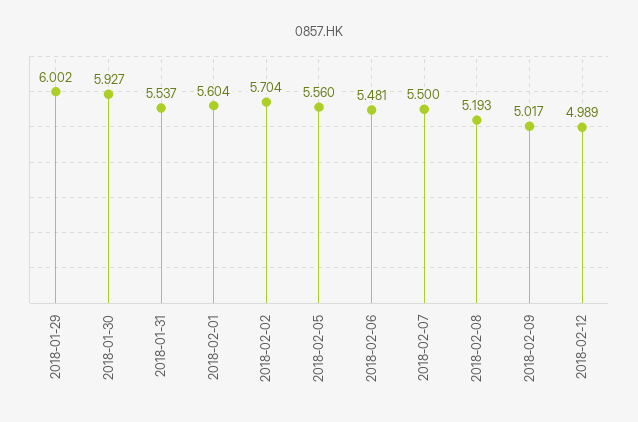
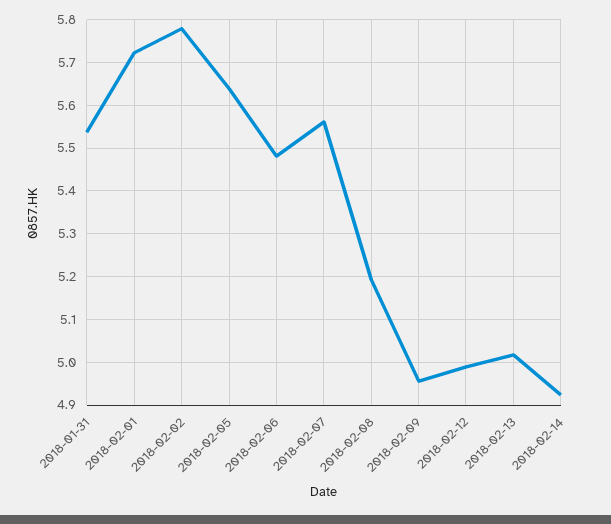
2018-01-29: 6.002 -> none
2018-01-30: 5.927 -> none
2018-02-01: 5.604 -> 5.72
2018-02-02: 5.704 -> 5.78
2018-02-05: 5.56 -> 5.64
2018-02-07: 5.5 -> 5.56
2018-02-09: 5.017 -> 4.96
2018-02-13: none -> 5.02
2018-02-14: none -> 4.92

